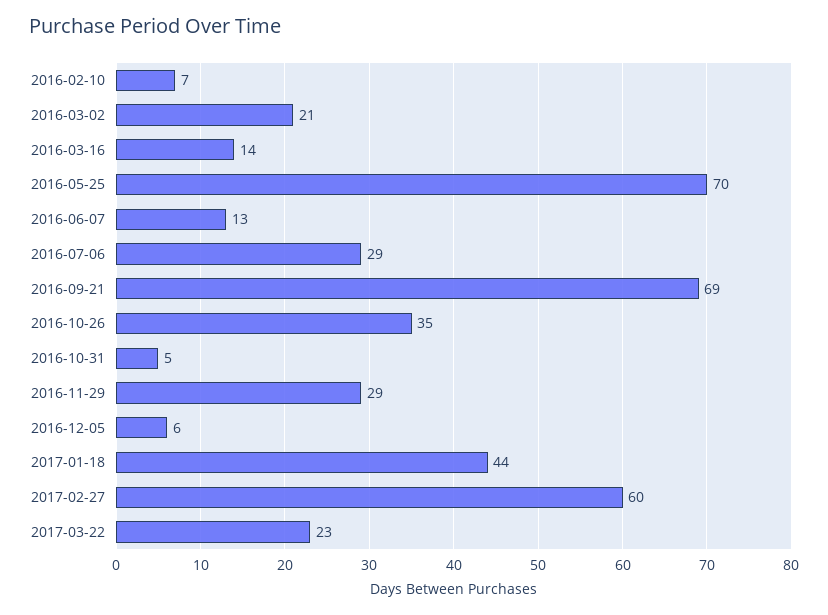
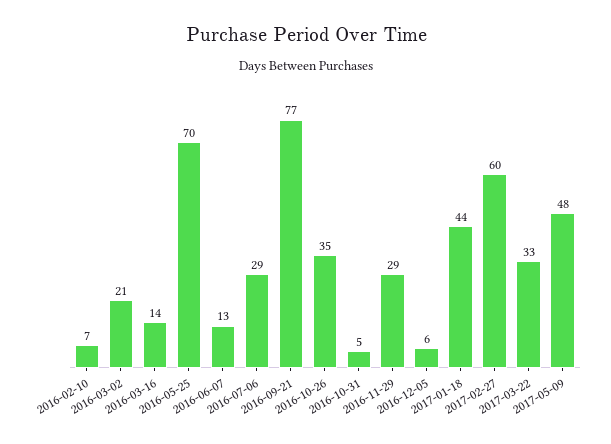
2016-09-21: 69 -> 77
2017-03-22: 23 -> 33
2017-05-09: none -> 48

